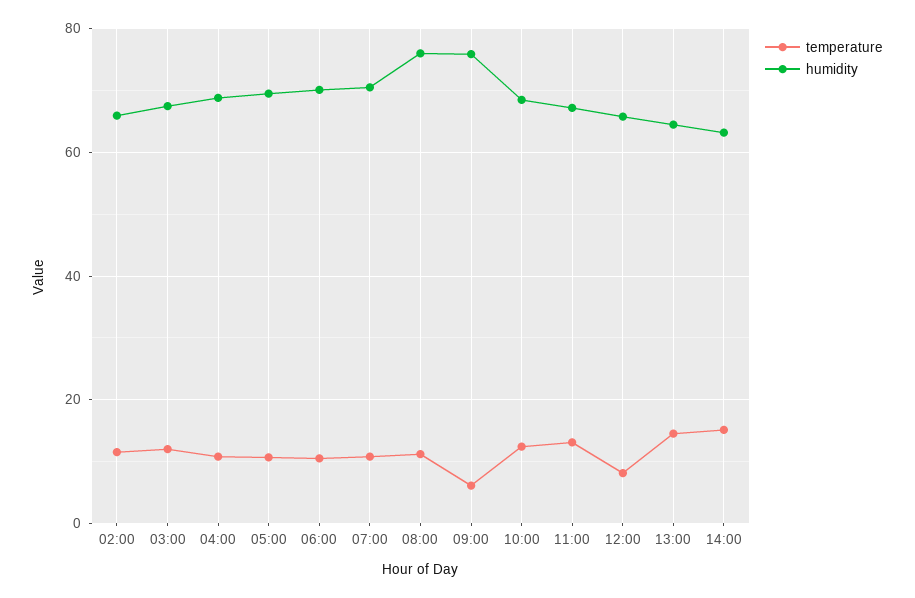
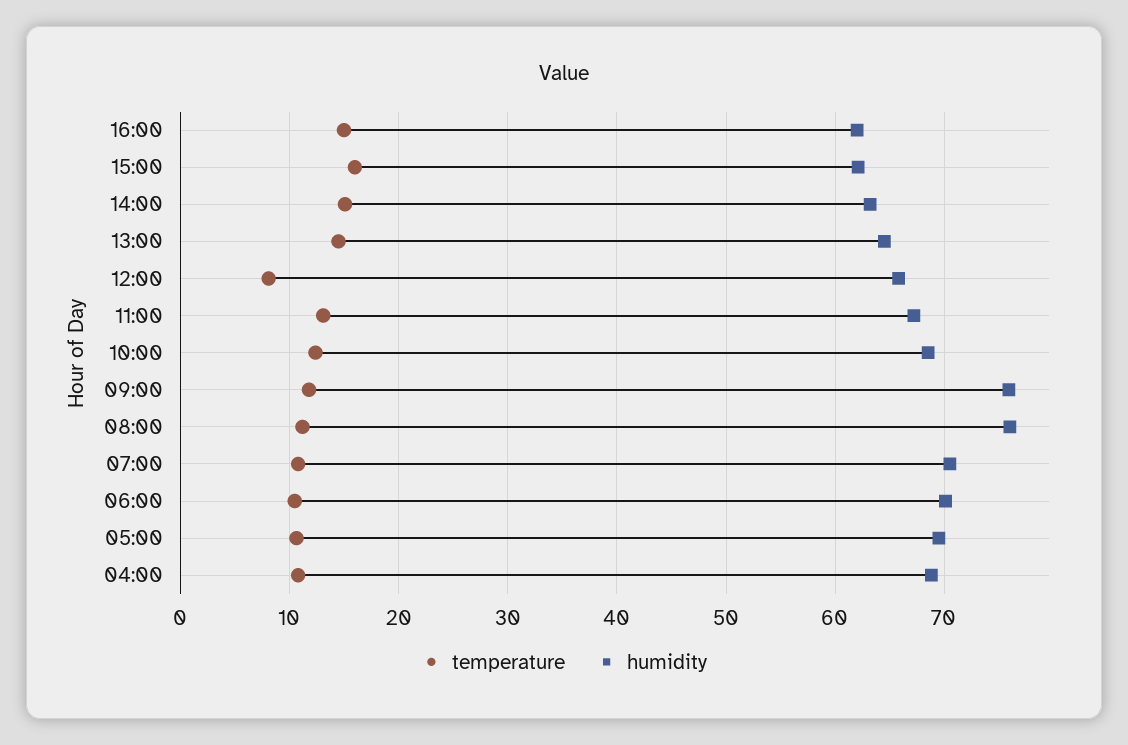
temperature, 02:00: 12 -> none
humidity, 02:00: 66 -> none
temperature, 03:00: 12 -> none
humidity, 03:00: 68 -> none
temperature, 09:00: 6 -> 12
temperature, 16:00: none -> 15
humidity, 16:00: none -> 62
temperature, 15:00: none -> 16
humidity, 15:00: none -> 62

